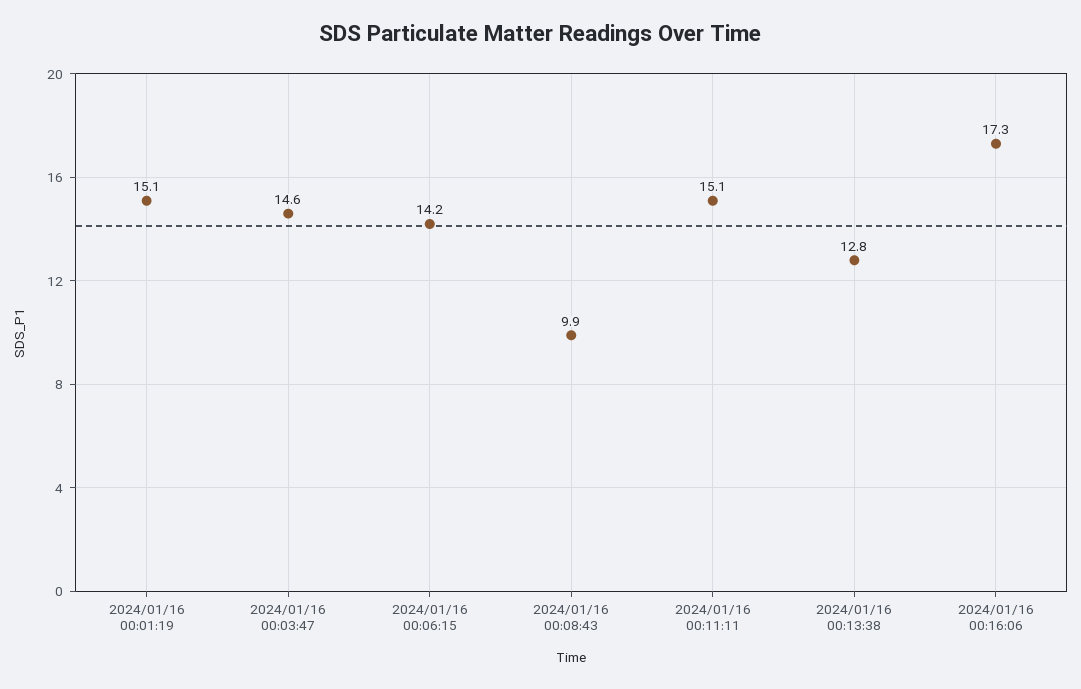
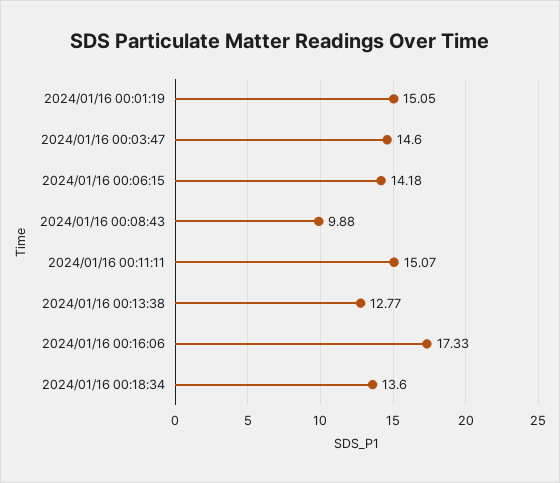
2024/01/16 00:18:34: none -> 13.6

